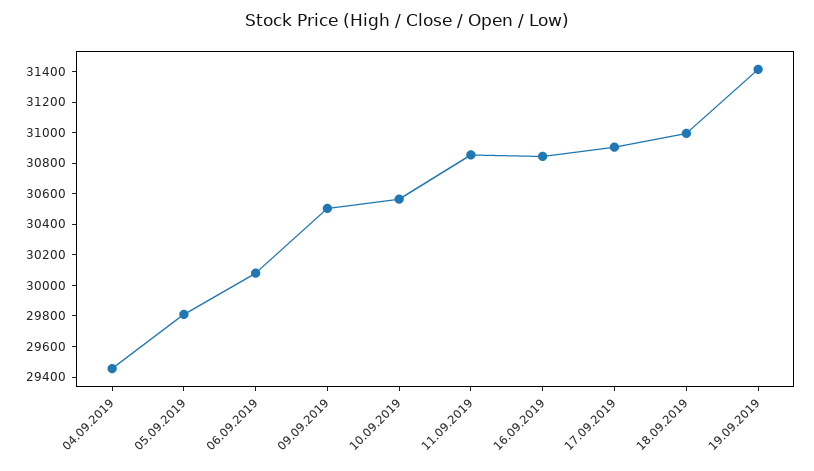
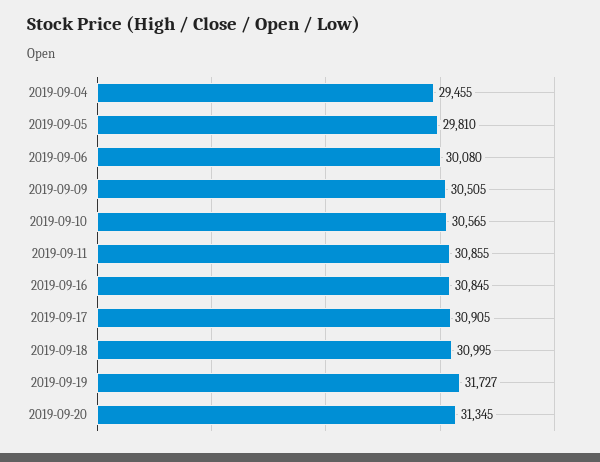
19.09.2019: 31400 -> 31727
2019-09-20: none -> 31345

